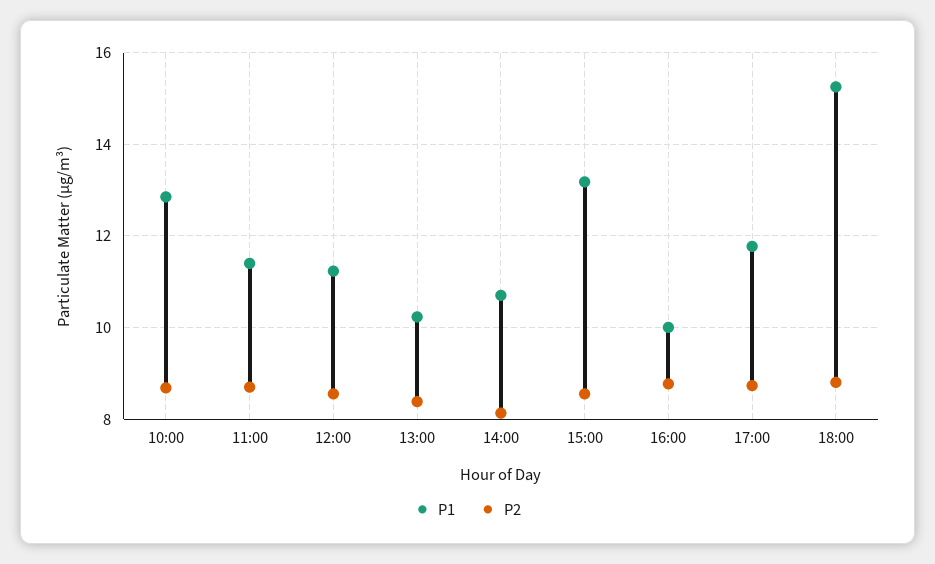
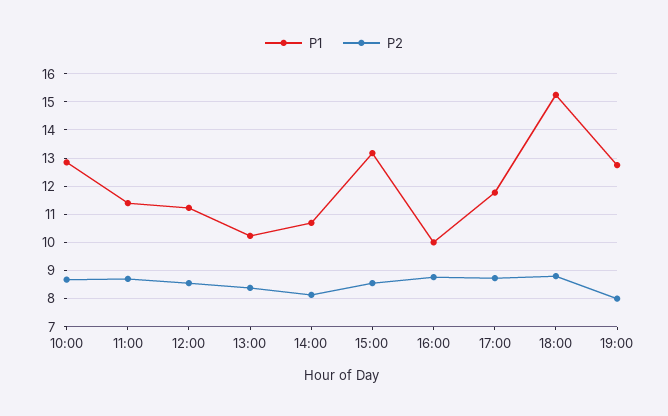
P1, 19:00: none -> 12.75
P2, 19:00: none -> 8

